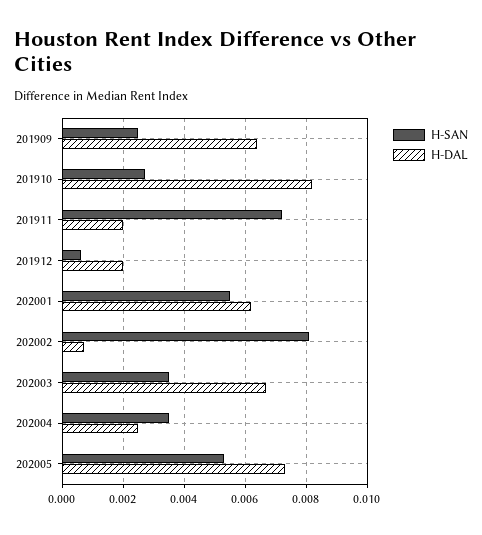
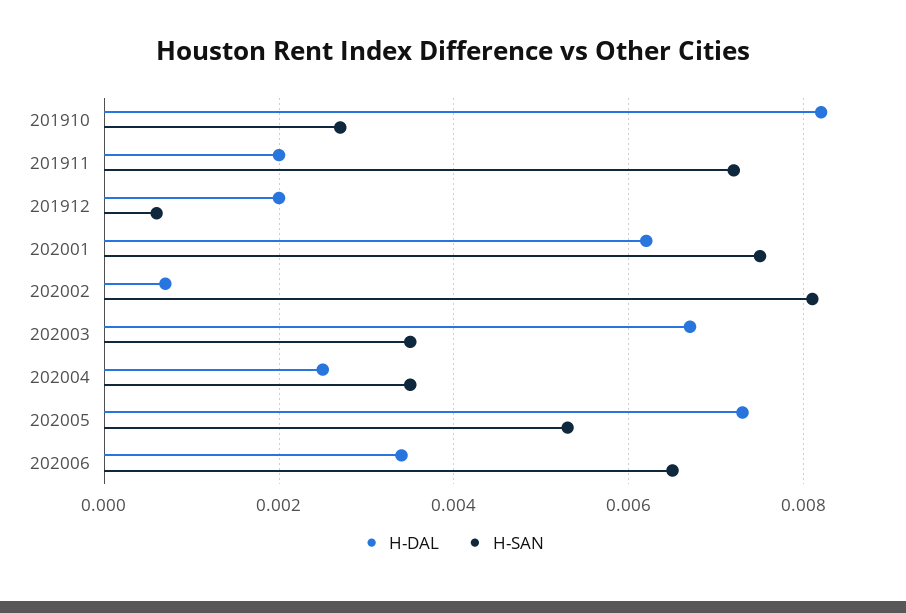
H-SAN, 201909: 0.0025 -> none
H-DAL, 201909: 0.0065 -> none
H-SAN, 202001: 0.0055 -> 0.0075
H-DAL, 202006: none -> 0.0035
H-SAN, 202006: none -> 0.0065

